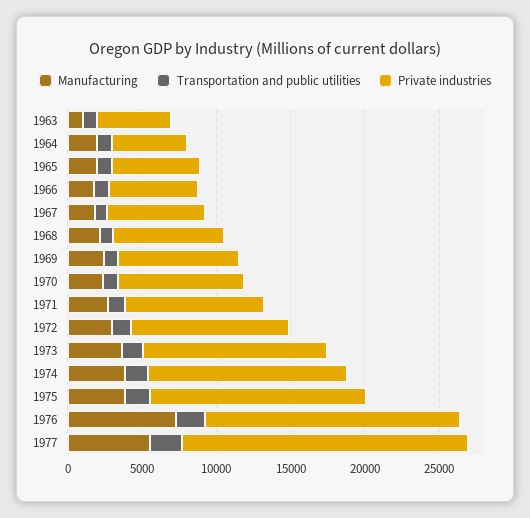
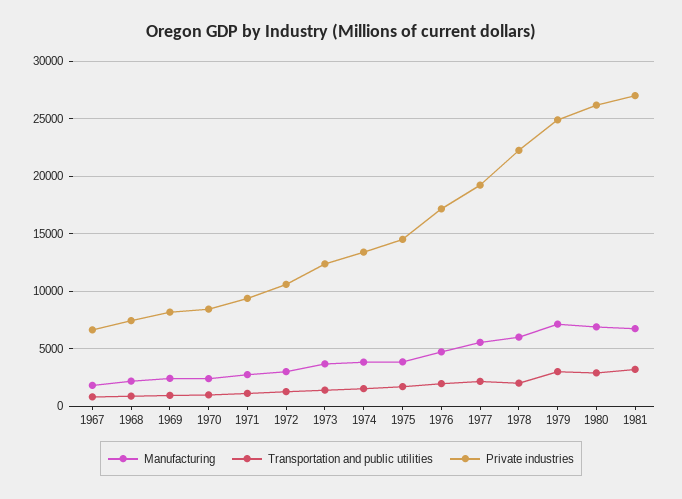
Manufacturing, 1963: 1000 -> none
Transportation and public utilities, 1963: 1000 -> none
Private industries, 1963: 5000 -> none
Manufacturing, 1964: 2000 -> none
Transportation and public utilities, 1964: 1000 -> none
Private industries, 1964: 5000 -> none
Manufacturing, 1965: 2000 -> none
Transportation and public utilities, 1965: 1000 -> none
Private industries, 1965: 6000 -> none
Manufacturing, 1966: 2000 -> none
Transportation and public utilities, 1966: 1000 -> none
Private industries, 1966: 6000 -> none
Manufacturing, 1976: 7000 -> 5000
Manufacturing, 1978: none -> 6000
Transportation and public utilities, 1978: none -> 2000
Private industries, 1978: none -> 22000
Manufacturing, 1979: none -> 7000
Transportation and public utilities, 1979: none -> 3000
Private industries, 1979: none -> 25000
Manufacturing, 1980: none -> 7000
Transportation and public utilities, 1980: none -> 3000
Private industries, 1980: none -> 26000
Manufacturing, 1981: none -> 7000
Transportation and public utilities, 1981: none -> 3000
Private industries, 1981: none -> 27000

